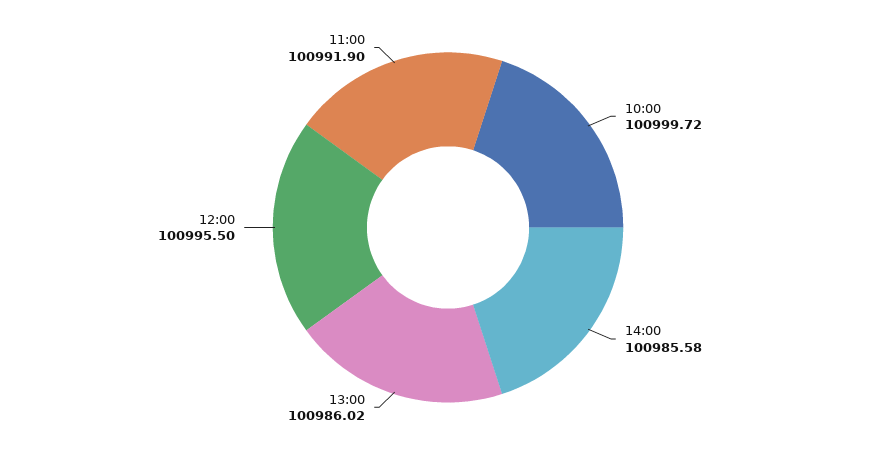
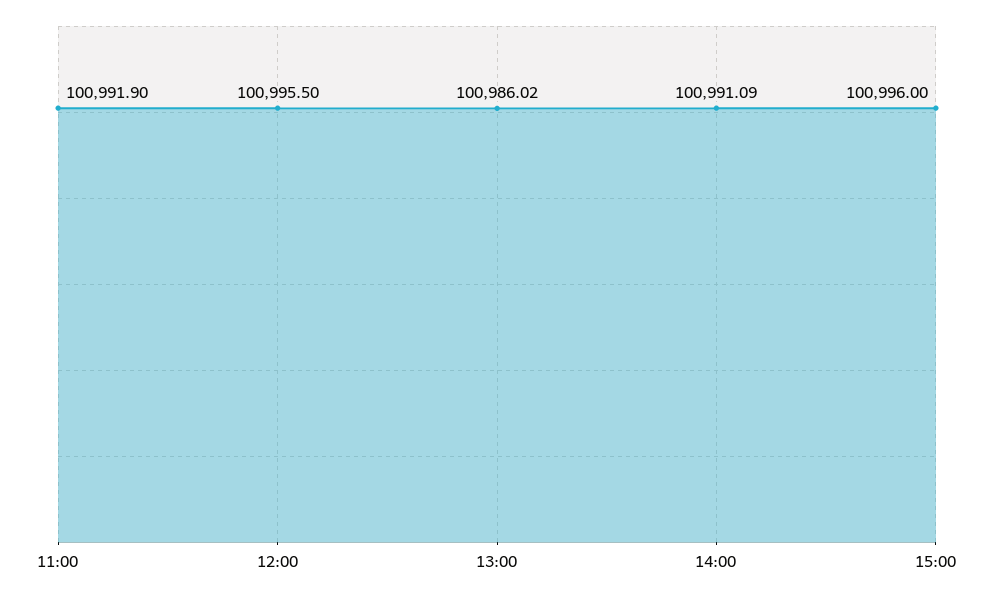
10:00: 100999.72 -> none
14:00: 100985.58 -> 100991.09
15:00: none -> 100996

